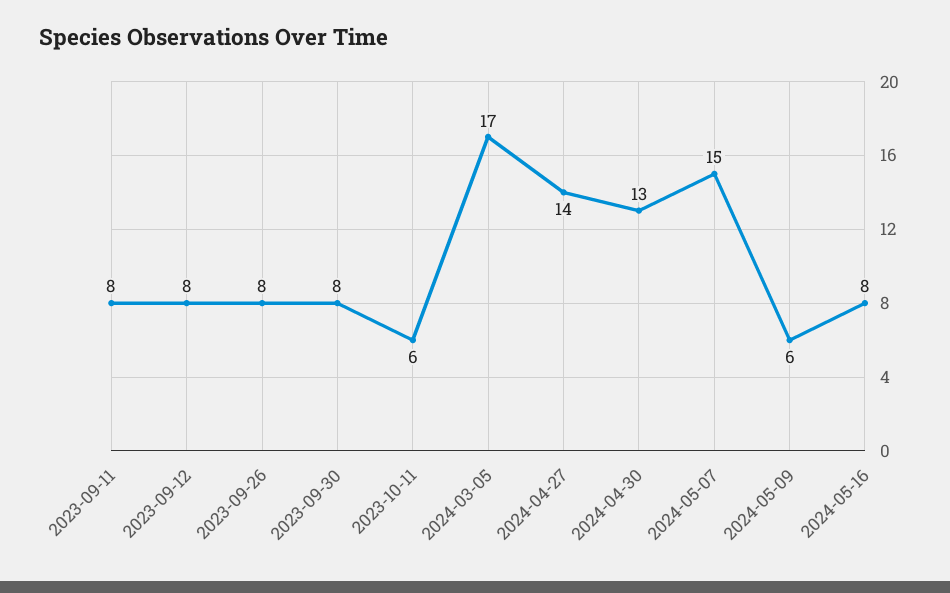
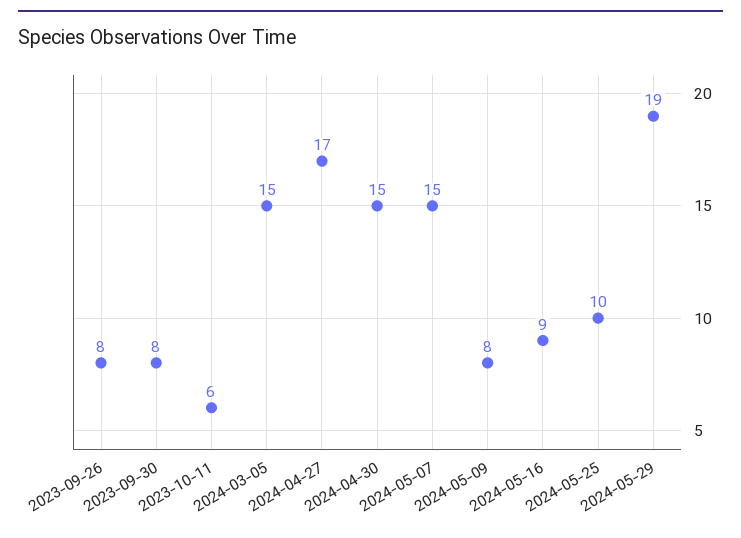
2023-09-11: 8 -> none
2023-09-12: 8 -> none
2024-03-05: 17 -> 15
2024-04-27: 14 -> 17
2024-04-30: 13 -> 15
2024-05-09: 6 -> 8
2024-05-16: 8 -> 9
2024-05-25: none -> 10
2024-05-29: none -> 19

